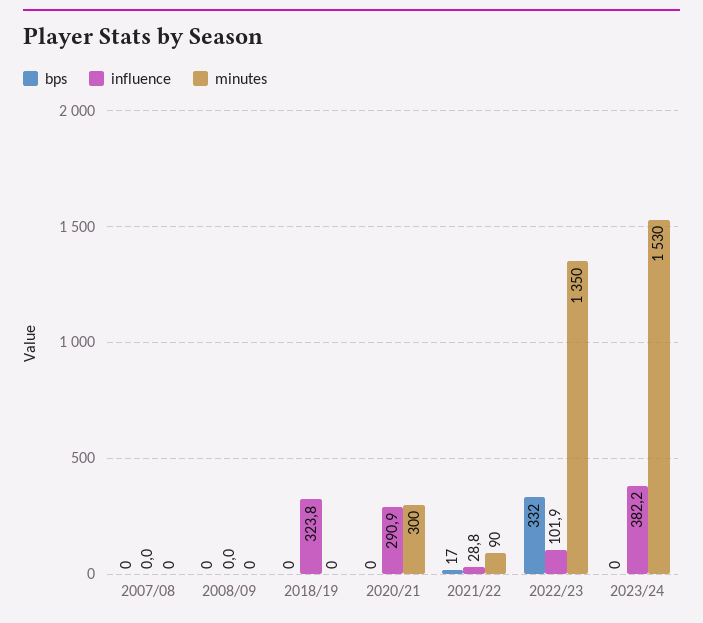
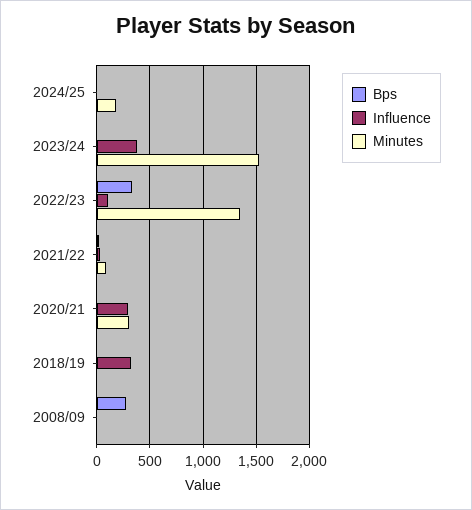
bps, 2007/08: 0 -> none
influence, 2007/08: 0 -> none
minutes, 2007/08: 0 -> none
bps, 2008/09: 0 -> 300
bps, 2024/25: none -> 0
influence, 2024/25: none -> 0
minutes, 2024/25: none -> 200

